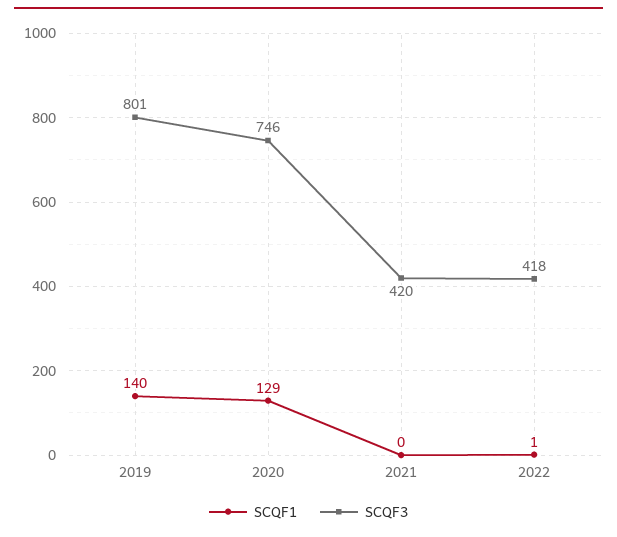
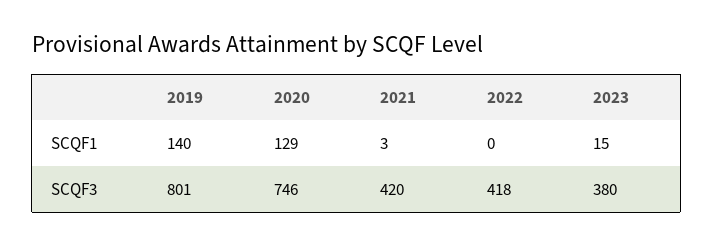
SCQF1, 2021: 0 -> 3
SCQF1, 2022: 1 -> 0
SCQF1, 2023: none -> 15
SCQF3, 2023: none -> 380

